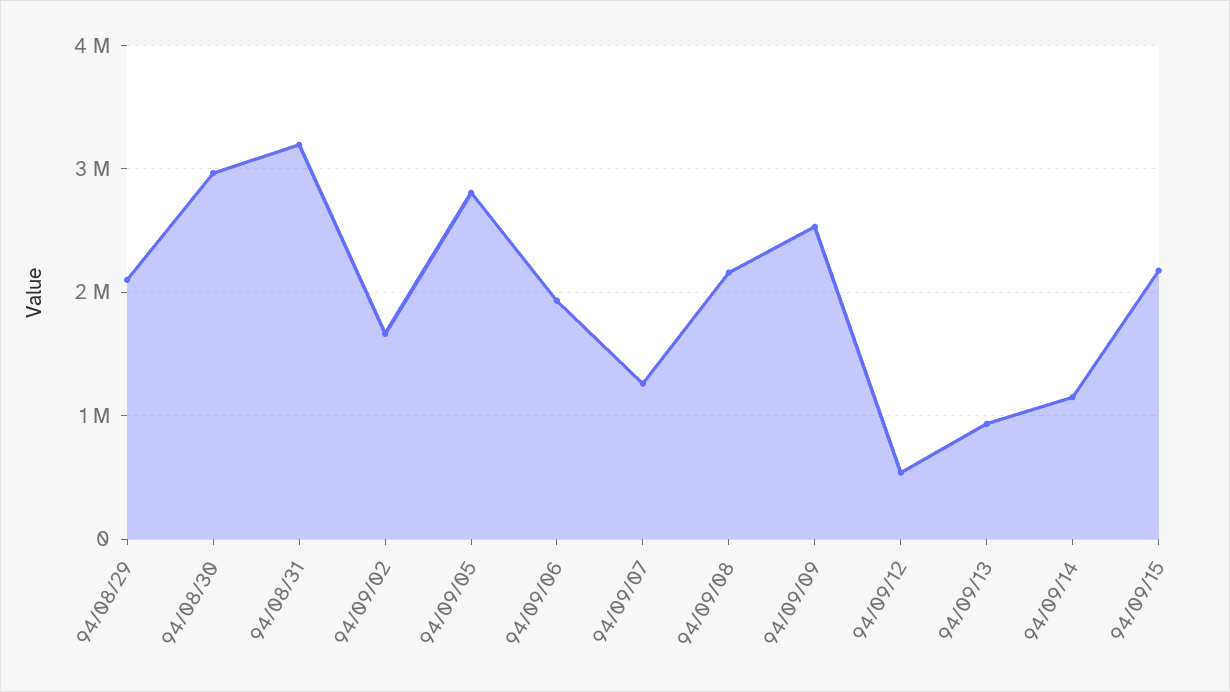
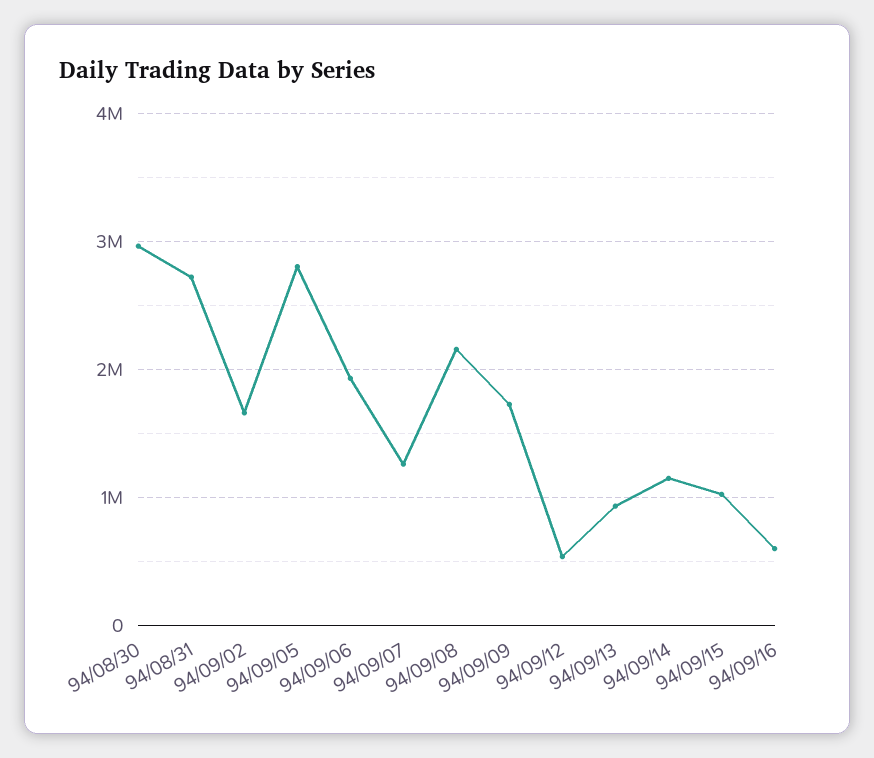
94/08/29: 2100000 -> none
94/08/31: 3200000 -> 2700000
94/09/09: 2500000 -> 1700000
94/09/15: 2200000 -> 1000000
94/09/16: none -> 600000

